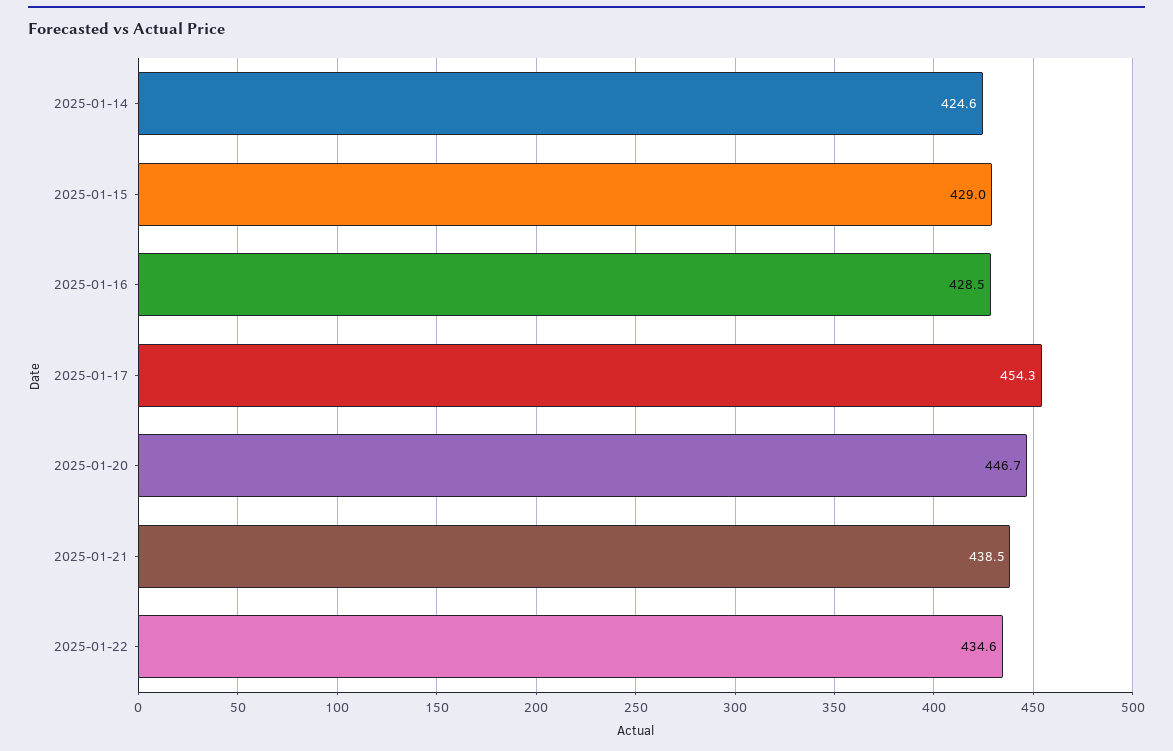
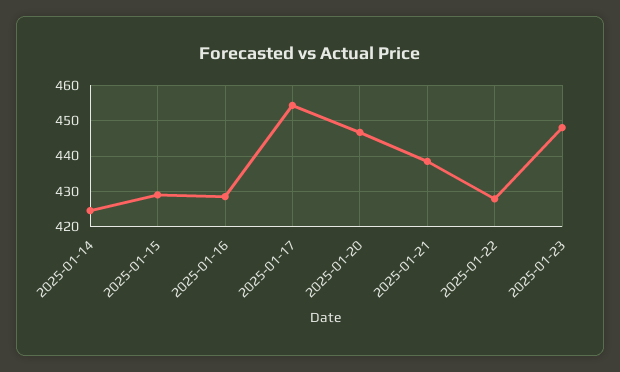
2025-01-22: 434.6 -> 428
2025-01-23: none -> 448

